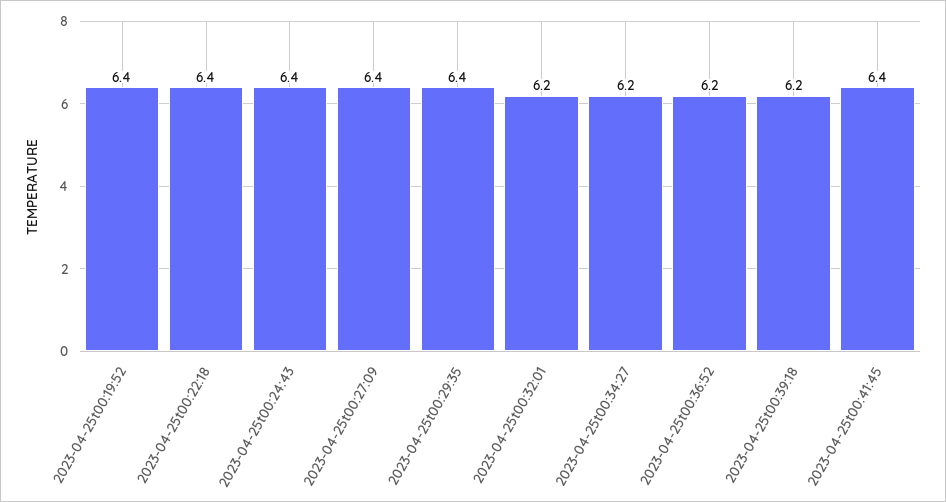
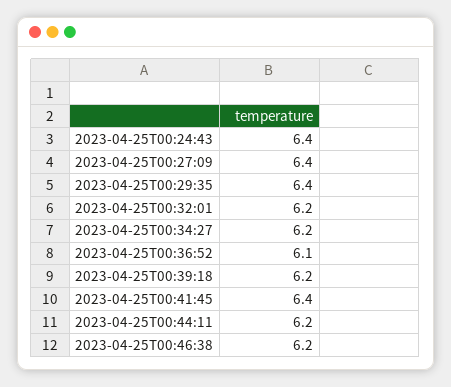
2023-04-25t00:19:52: 6.4 -> none
2023-04-25t00:22:18: 6.4 -> none
2023-04-25t00:36:52: 6.2 -> 6.1
2023-04-25T00:44:11: none -> 6.2
2023-04-25T00:46:38: none -> 6.2

